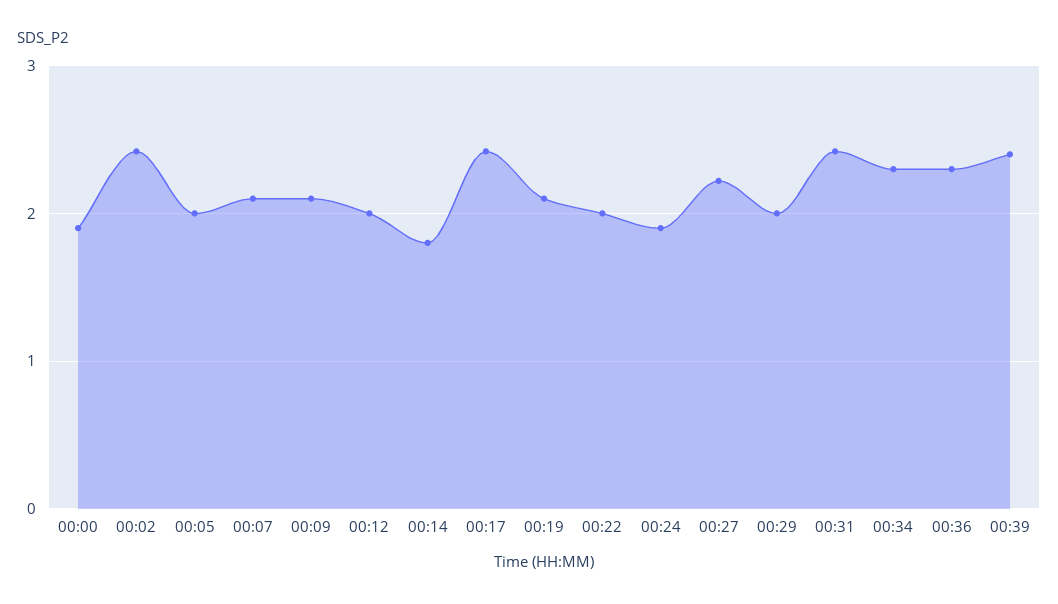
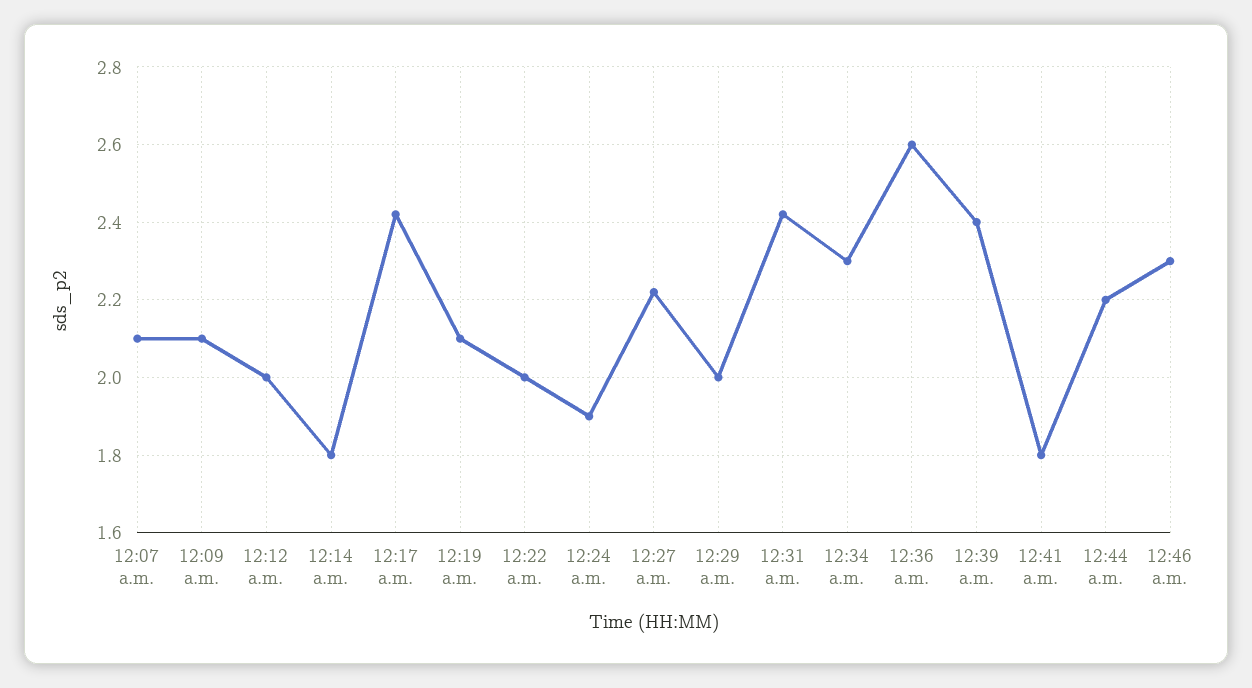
00:00: 1.9 -> none
00:02: 2.4 -> none
00:05: 2 -> none
00:36: 2.3 -> 2.6
12:41 a.m.: none -> 1.8
12:44 a.m.: none -> 2.2
12:46 a.m.: none -> 2.3

